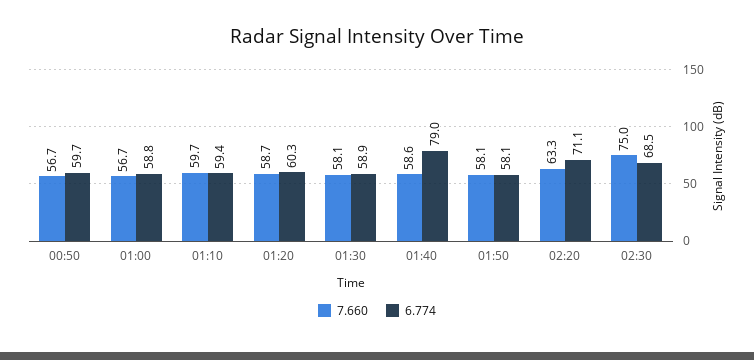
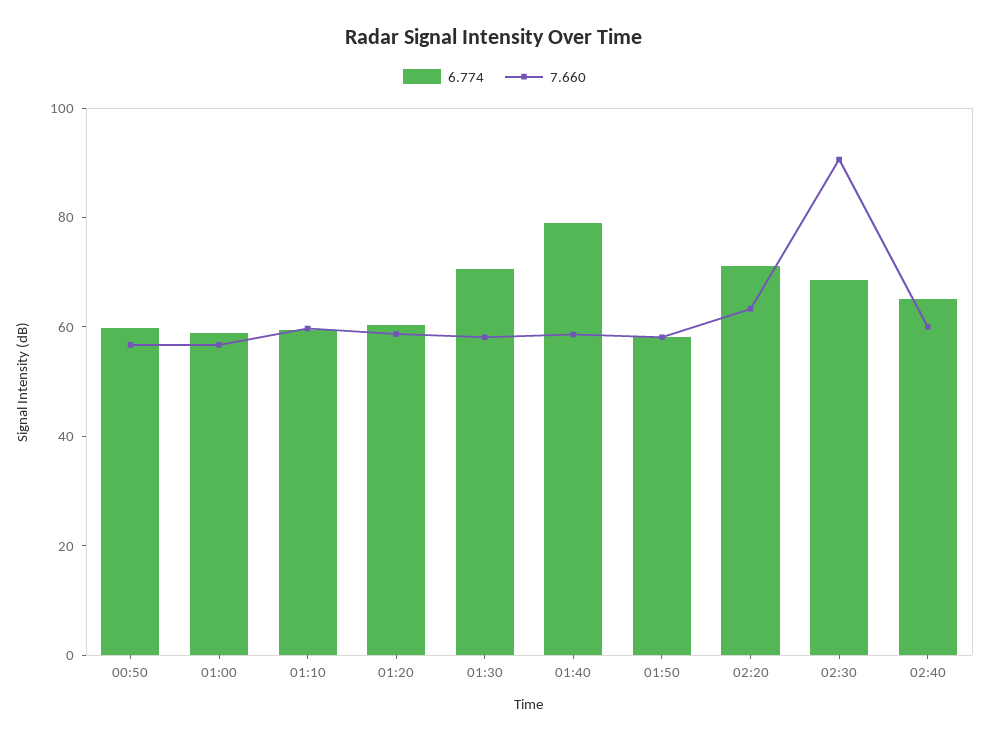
6.774, 01:30: 58.9 -> 70
7.660, 02:30: 75 -> 90
6.774, 02:40: none -> 65
7.660, 02:40: none -> 60

